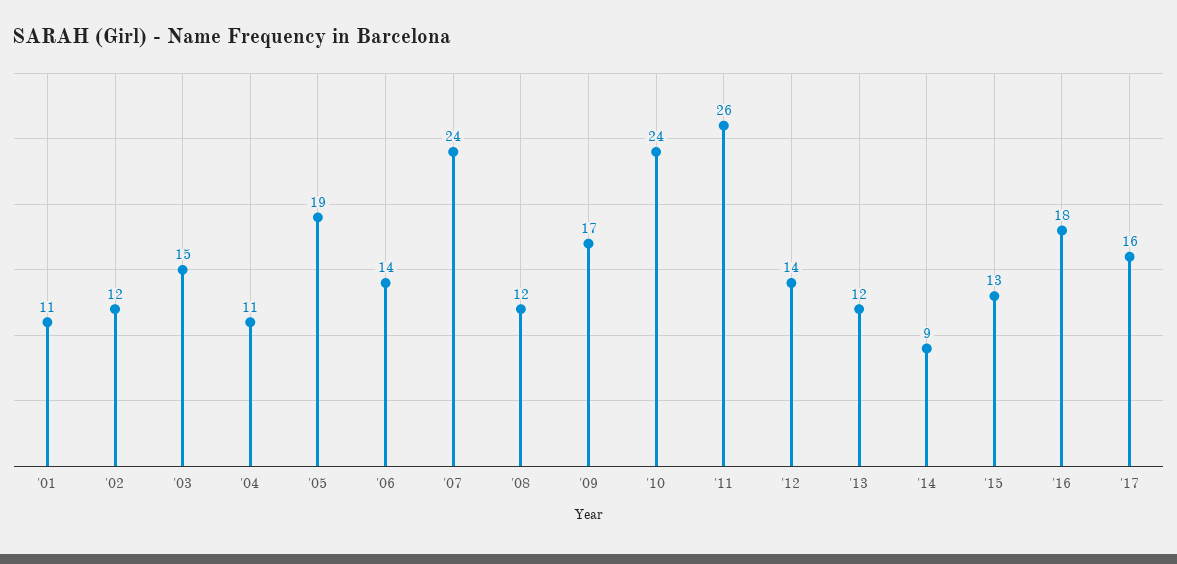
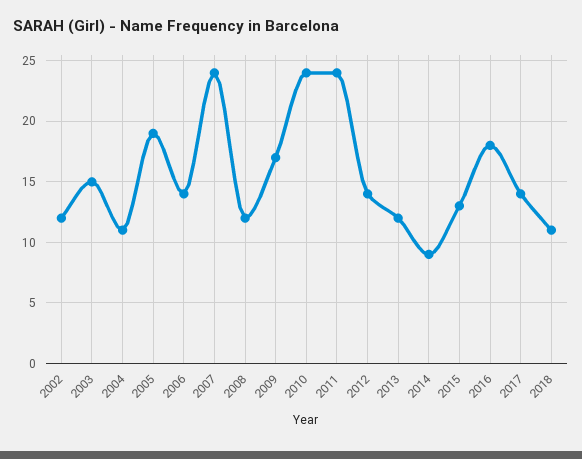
'01: 11 -> none
'11: 26 -> 24
'17: 16 -> 14
2018: none -> 11

